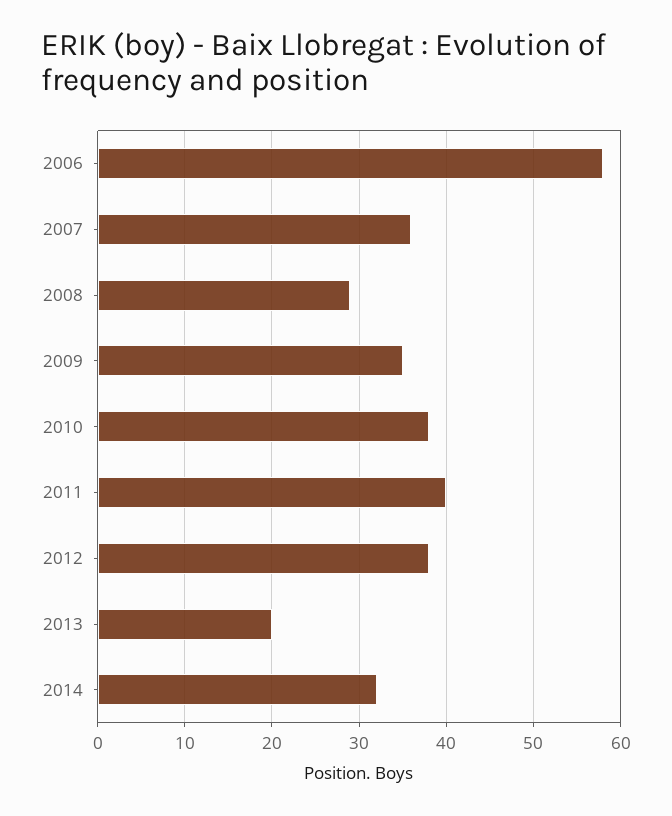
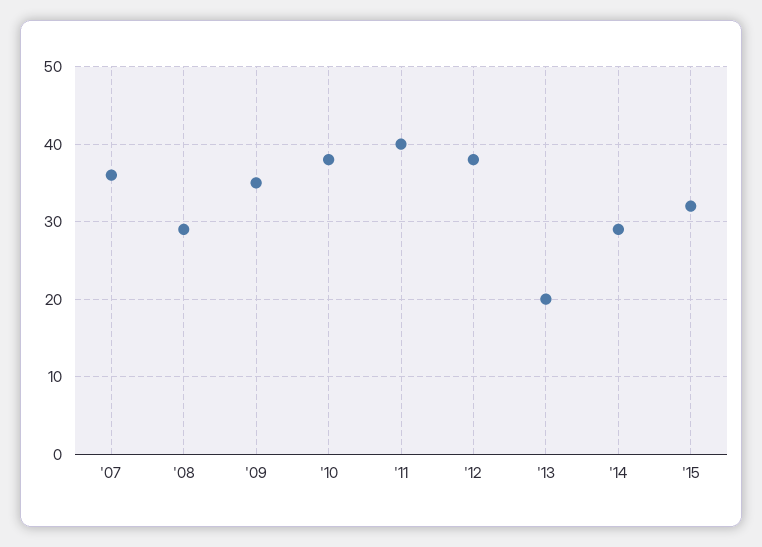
2006: 58 -> none
2014: 32 -> 29
'15: none -> 32

